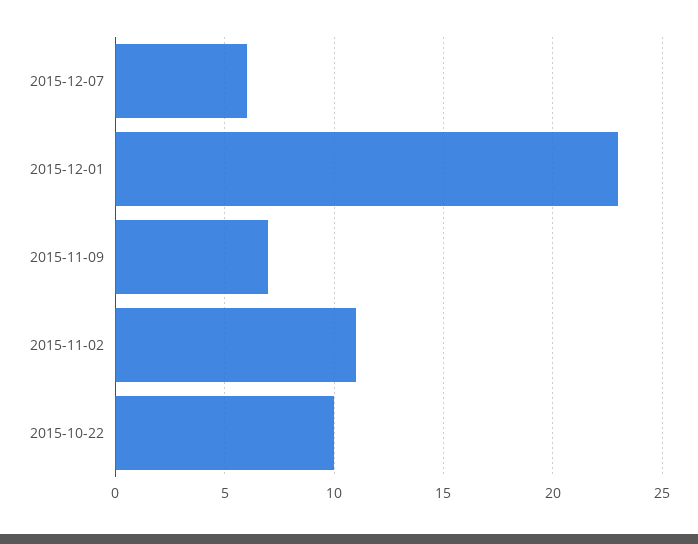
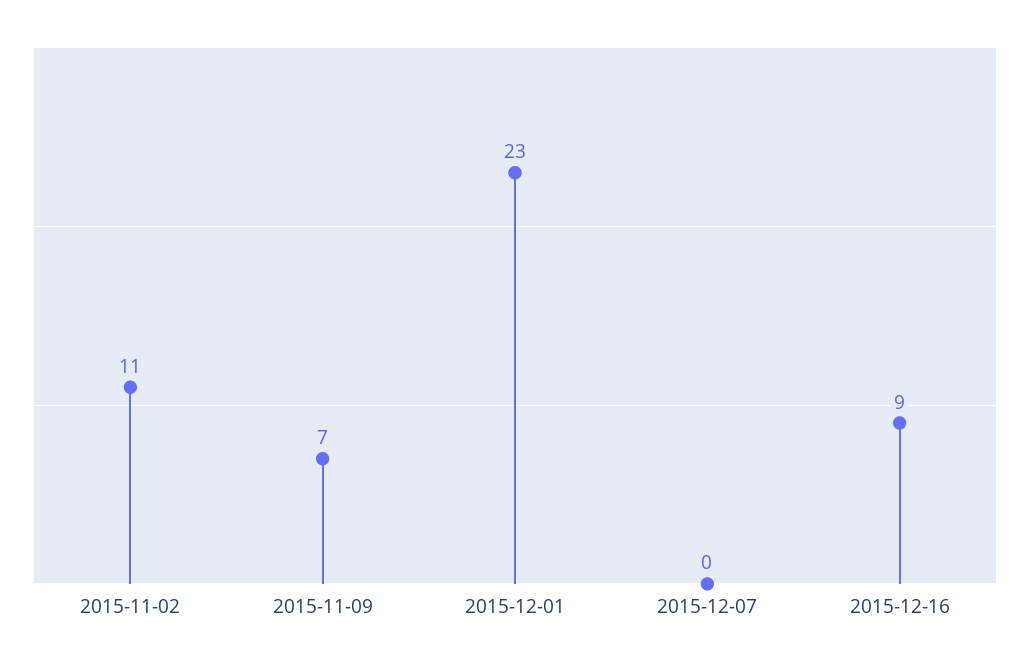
2015-12-07: 6 -> 0
2015-10-22: 10 -> none
2015-12-16: none -> 9

